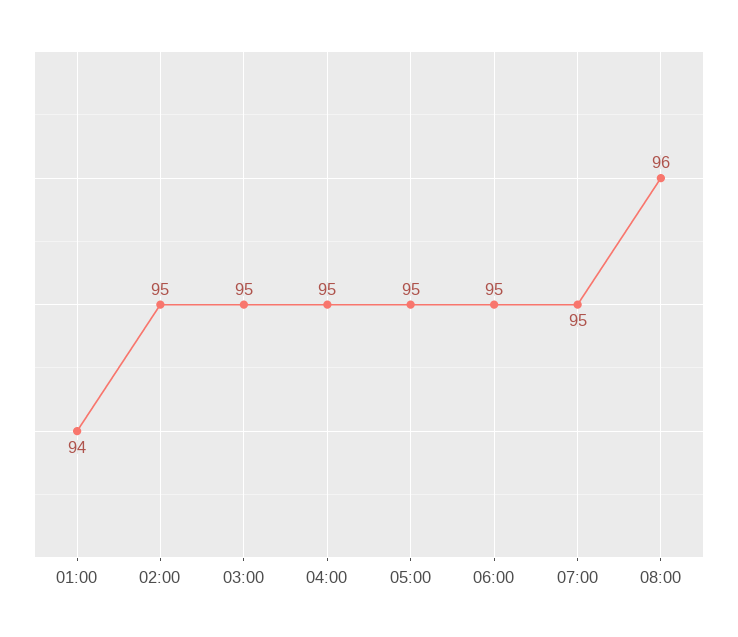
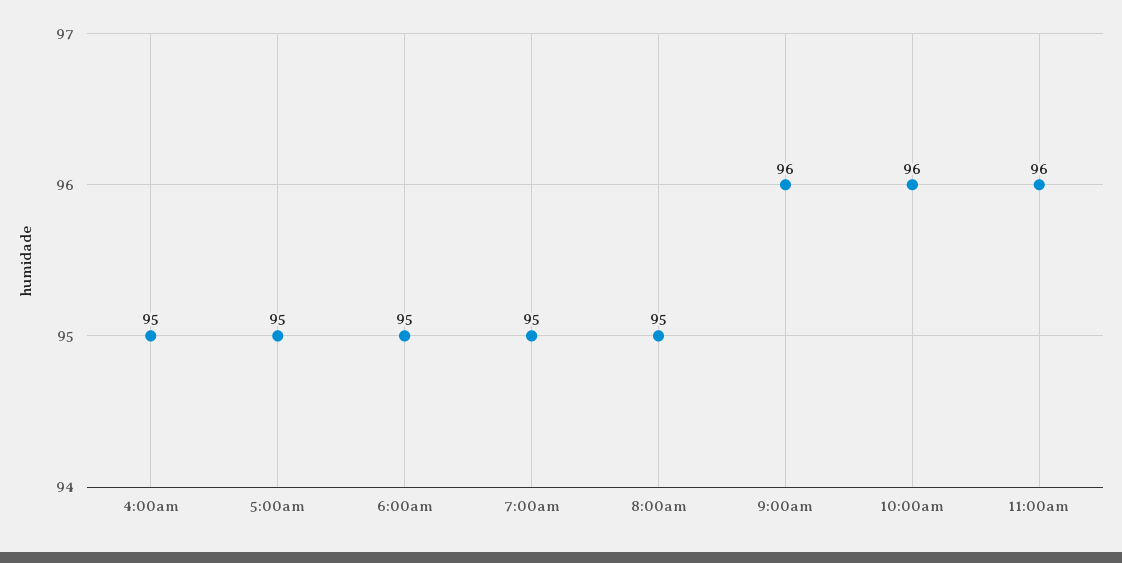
01:00: 94 -> none
02:00: 95 -> none
03:00: 95 -> none
08:00: 96 -> 95
9:00am: none -> 96
10:00am: none -> 96
11:00am: none -> 96

